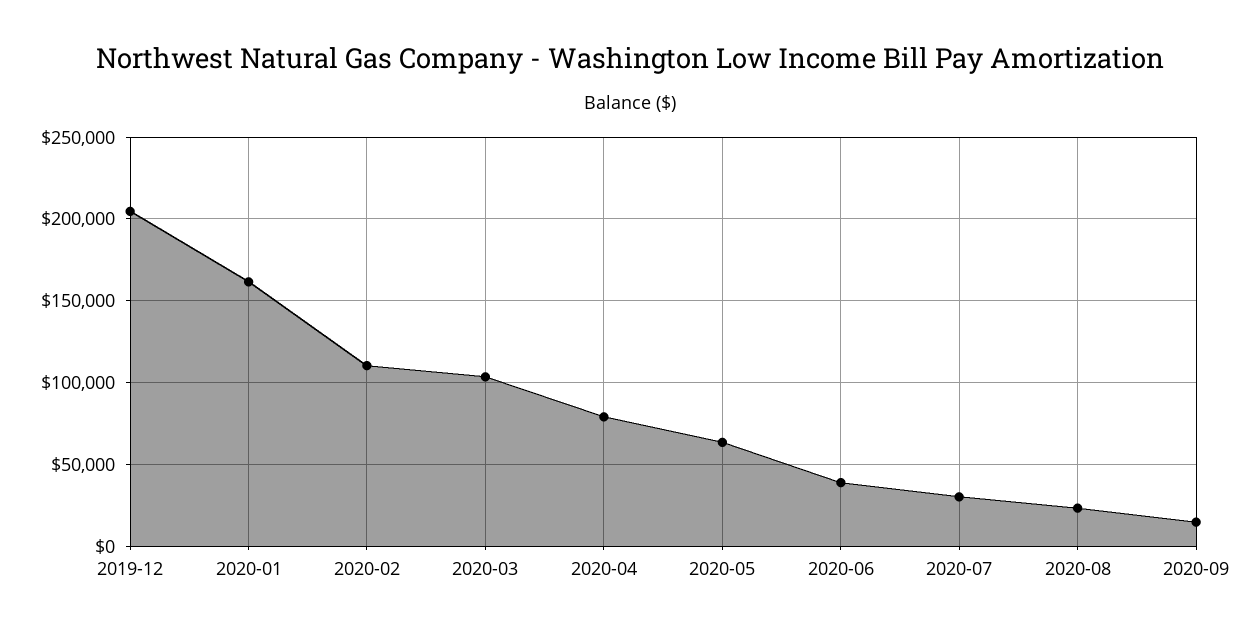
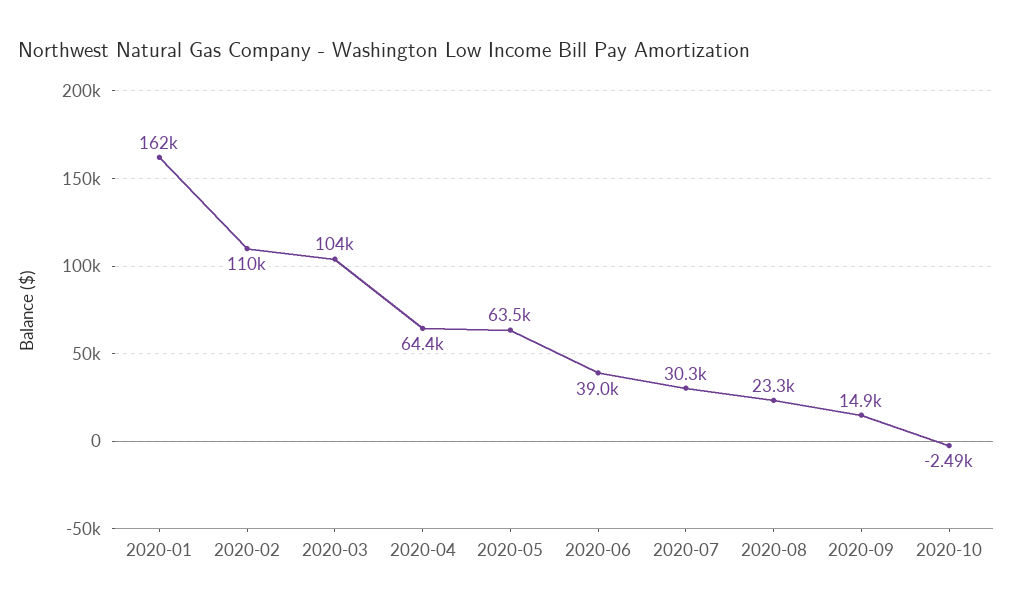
2019-12: 205000 -> none
2020-04: 80000 -> 64400
2020-10: none -> -2490

